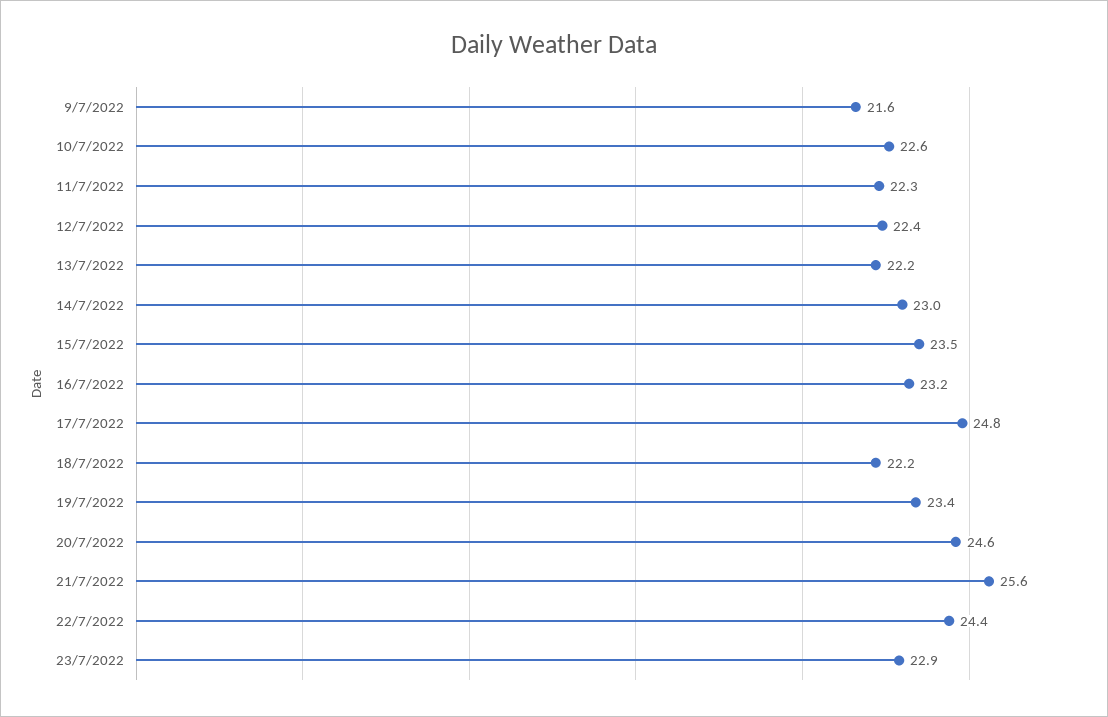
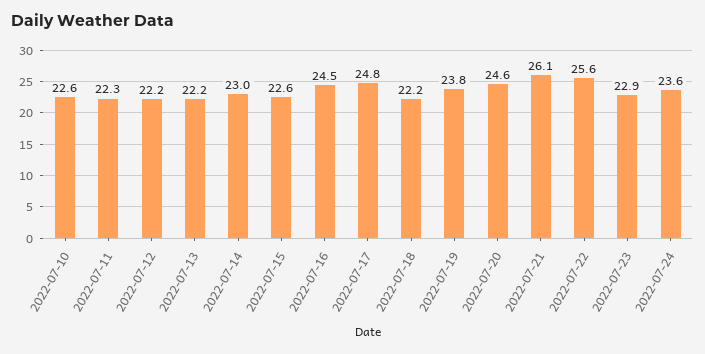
9/7/2022: 21.6 -> none
12/7/2022: 22.4 -> 22.2
15/7/2022: 23.5 -> 22.6
16/7/2022: 23.2 -> 24.5
19/7/2022: 23.4 -> 23.8
21/7/2022: 25.6 -> 26.1
22/7/2022: 24.4 -> 25.6
2022-07-24: none -> 23.6

